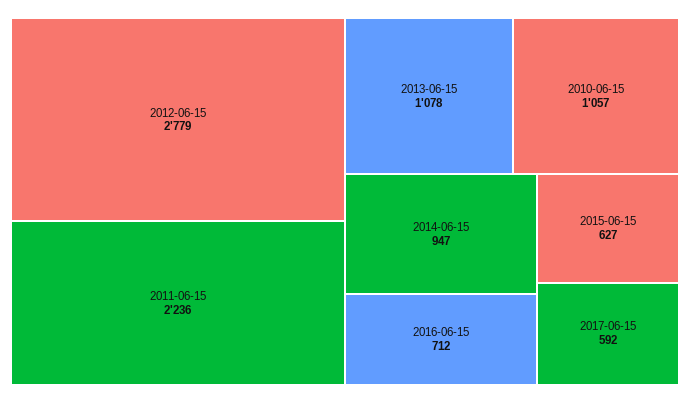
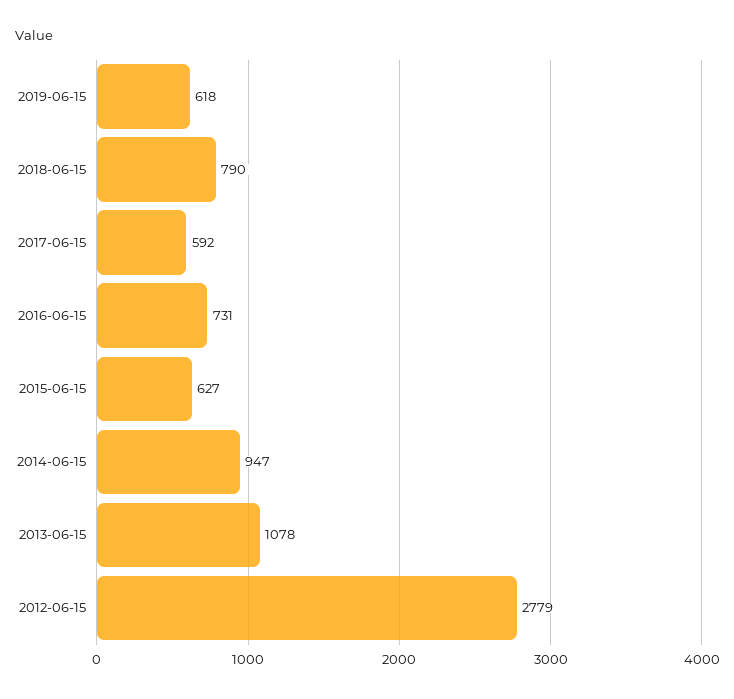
2011-06-15: 2236 -> none
2010-06-15: 1057 -> none
2016-06-15: 712 -> 731
2019-06-15: none -> 618
2018-06-15: none -> 790

